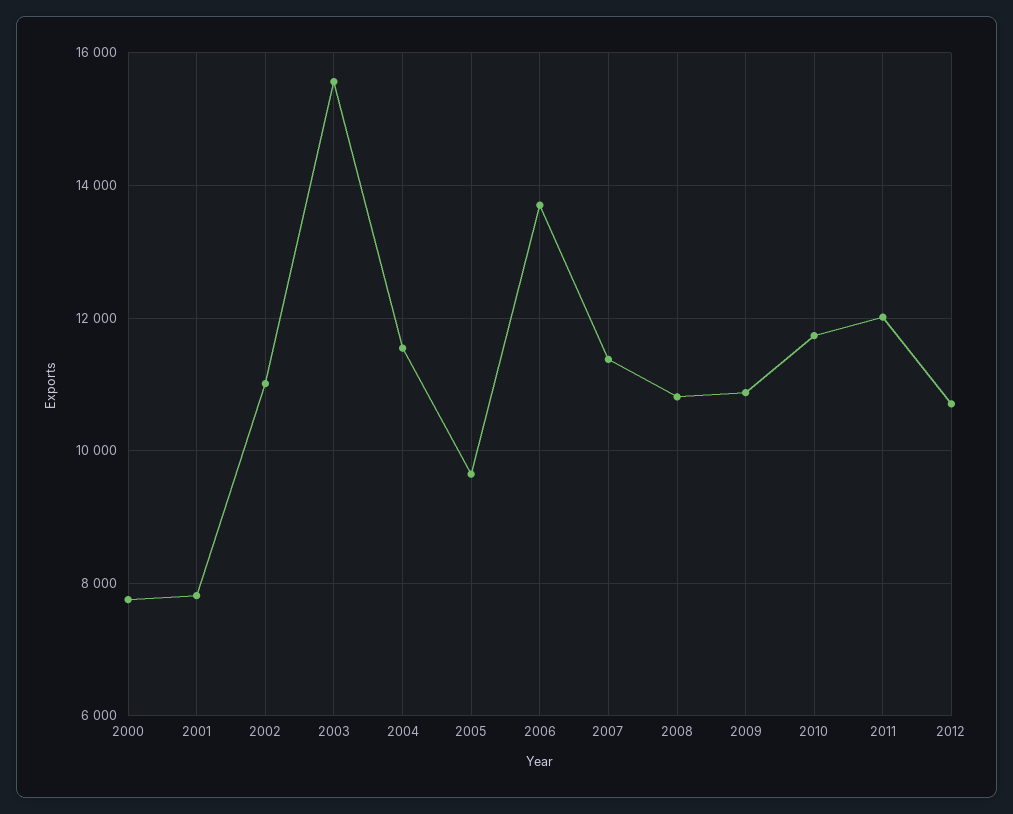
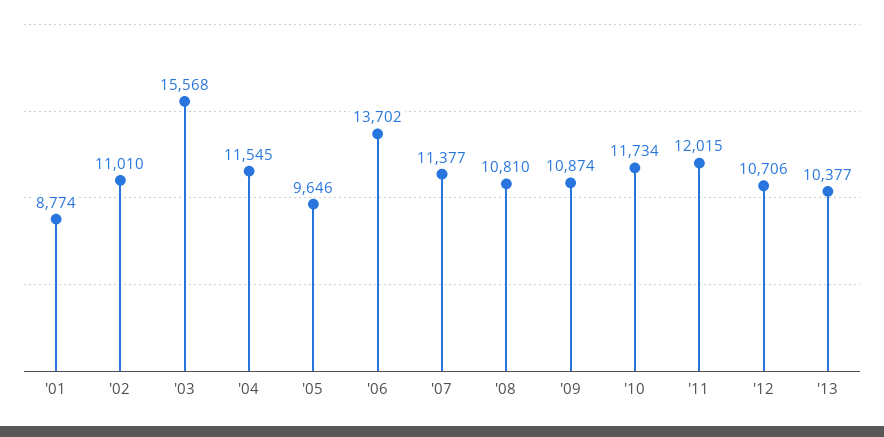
2000: 7800 -> none
2001: 7800 -> 8774
'13: none -> 10377

